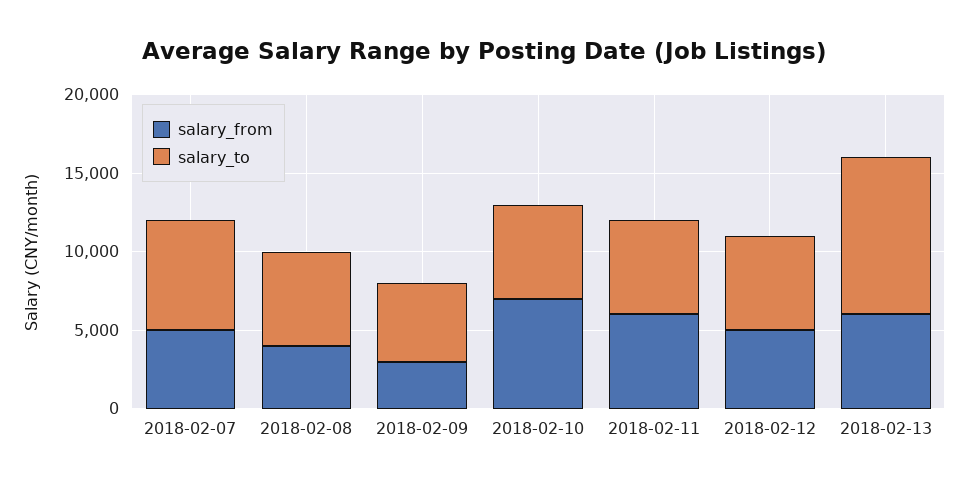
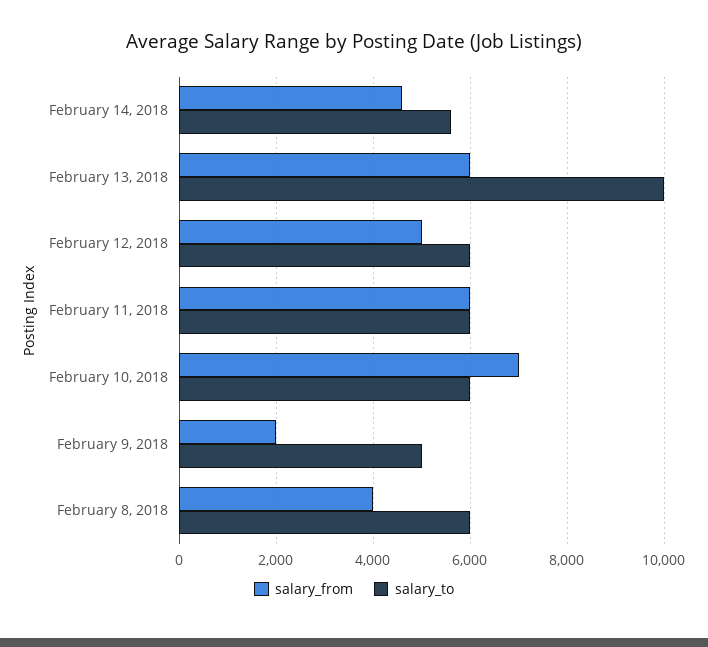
salary_from, 2018-02-07: 5000 -> none
salary_to, 2018-02-07: 7000 -> none
salary_from, 2018-02-09: 3000 -> 2000
salary_from, February 14, 2018: none -> 4600
salary_to, February 14, 2018: none -> 5600

